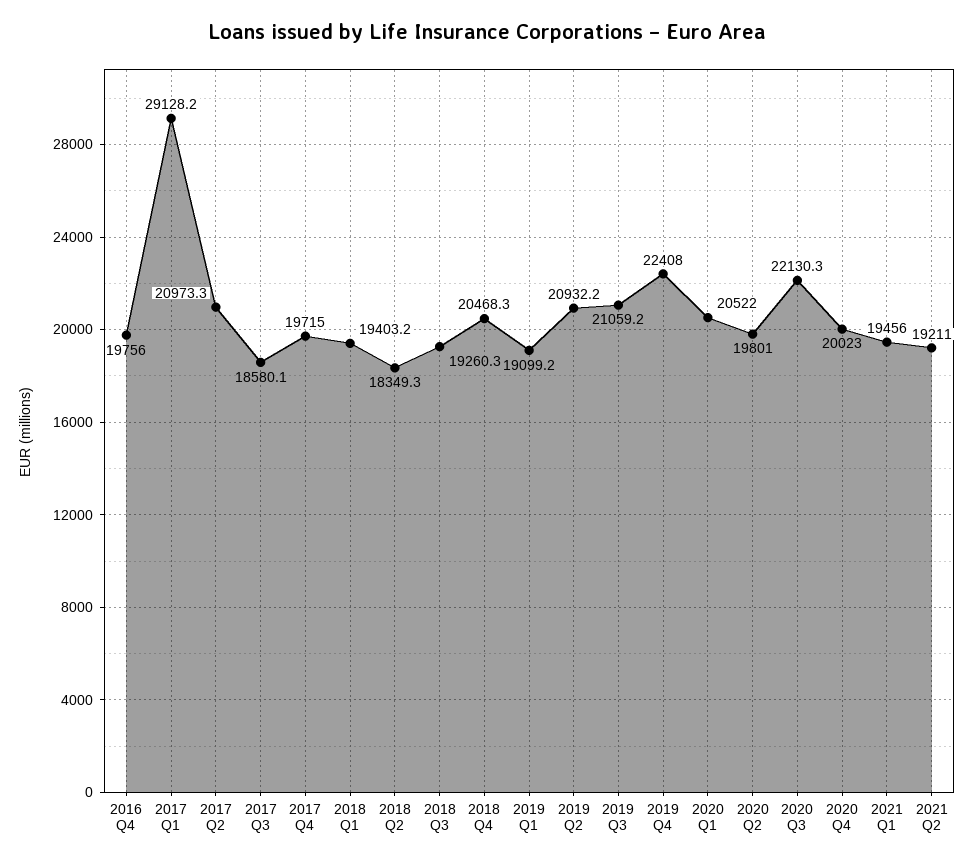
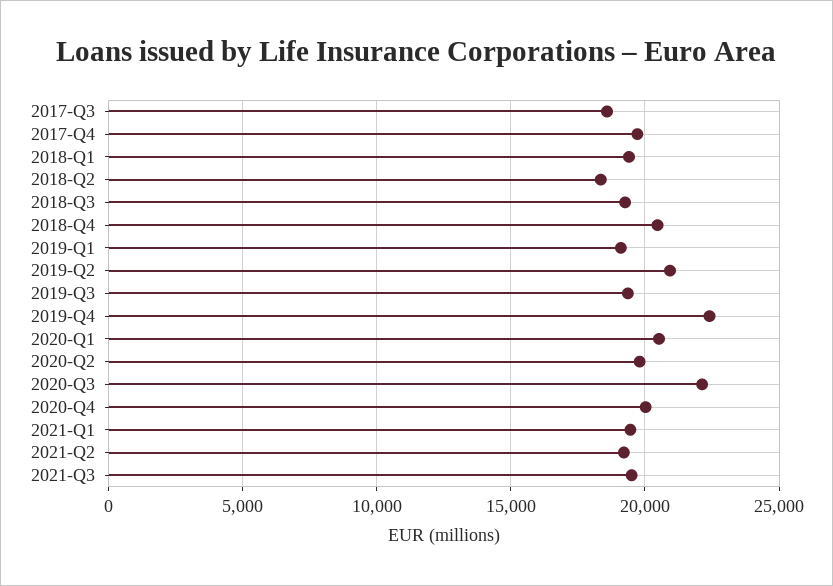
2016 Q4: 19756 -> none
2017 Q1: 29128.2 -> none
2017 Q2: 20973.3 -> none
2019 Q3: 21059.2 -> 19500
2021-Q3: none -> 19500

